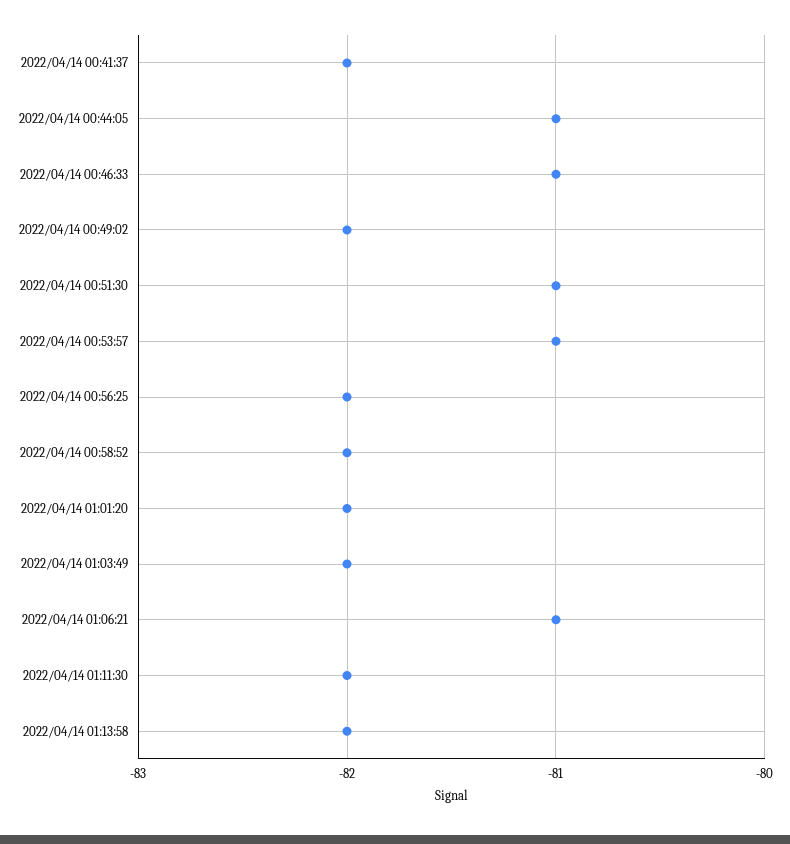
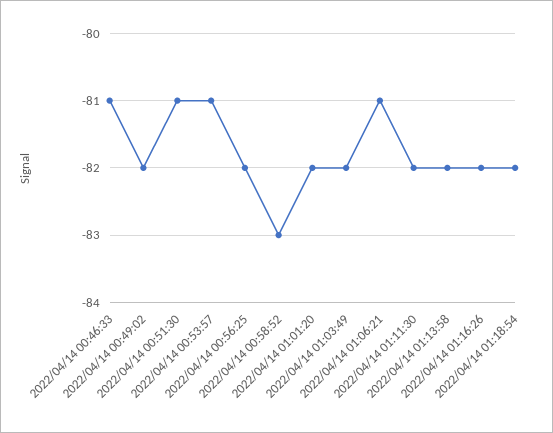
2022/04/14 00:41:37: -82 -> none
2022/04/14 00:44:05: -81 -> none
2022/04/14 00:58:52: -82 -> -83
2022/04/14 01:16:26: none -> -82
2022/04/14 01:18:54: none -> -82

